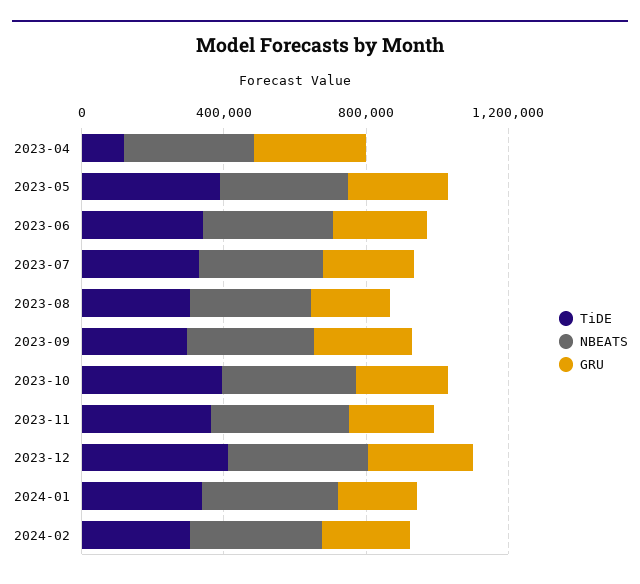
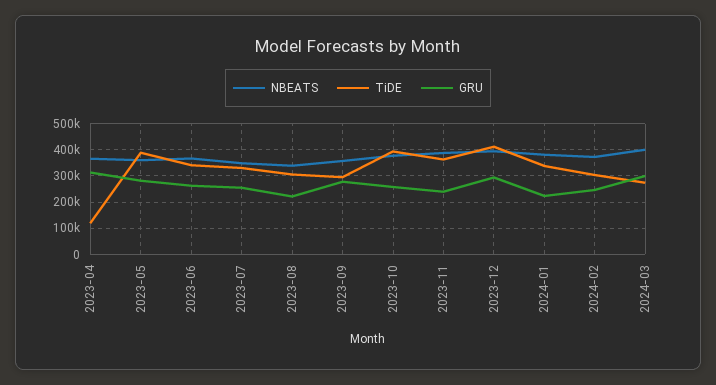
NBEATS, 2024-03: none -> 400000
TiDE, 2024-03: none -> 275000
GRU, 2024-03: none -> 300000

